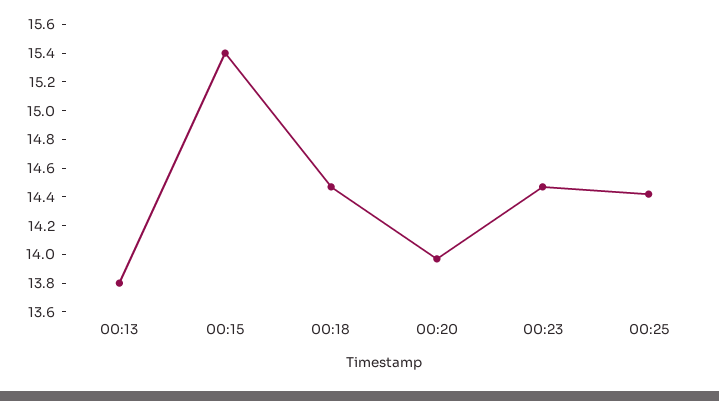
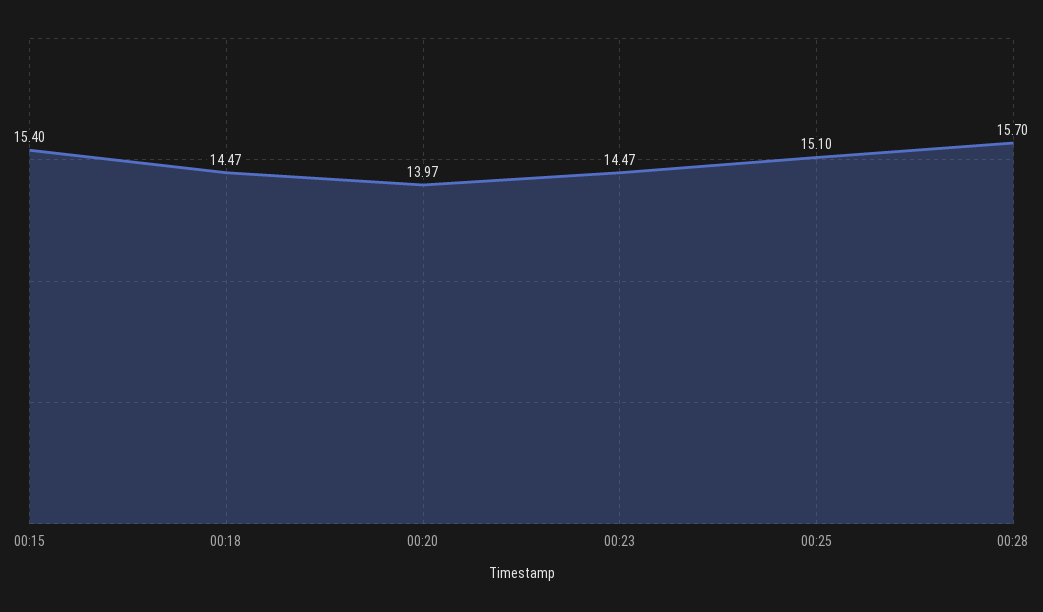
00:13: 13.8 -> none
00:25: 14.4 -> 15.1
00:28: none -> 15.7

